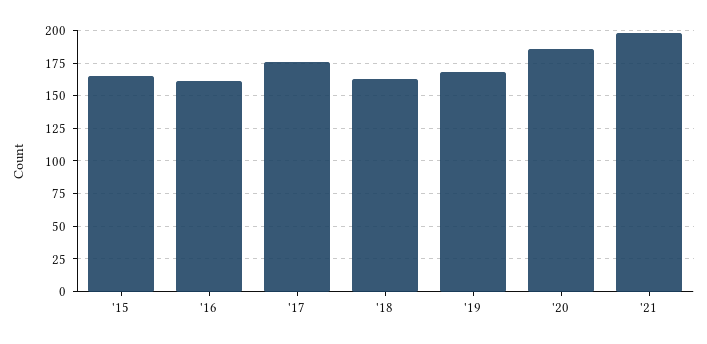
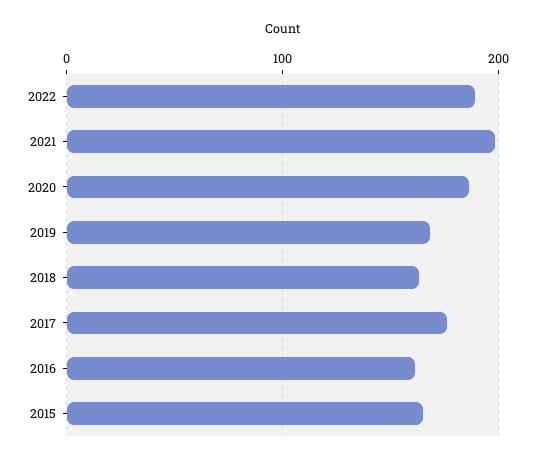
2022: none -> 190

